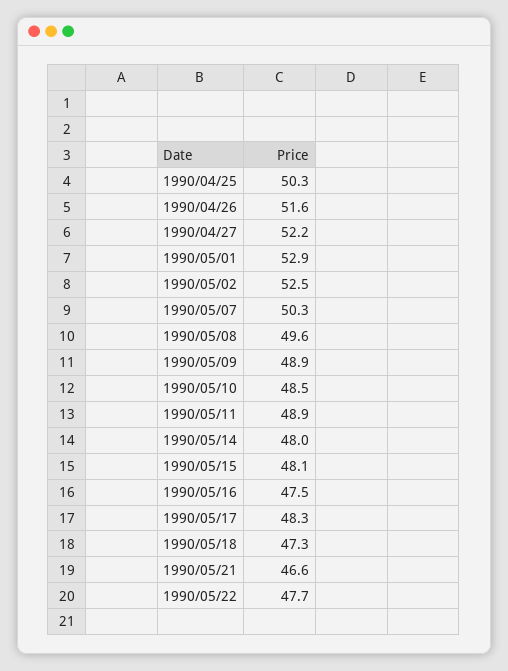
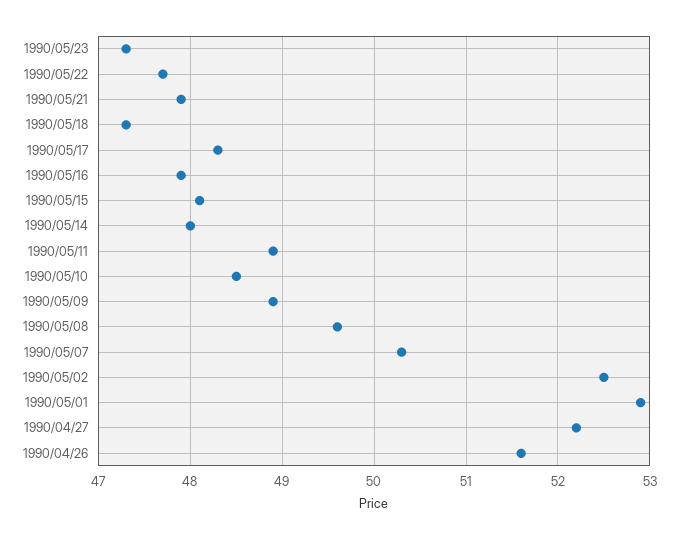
1990/04/25: 50.3 -> none
1990/05/16: 47.5 -> 47.9
1990/05/21: 46.6 -> 47.9
1990/05/23: none -> 47.3

